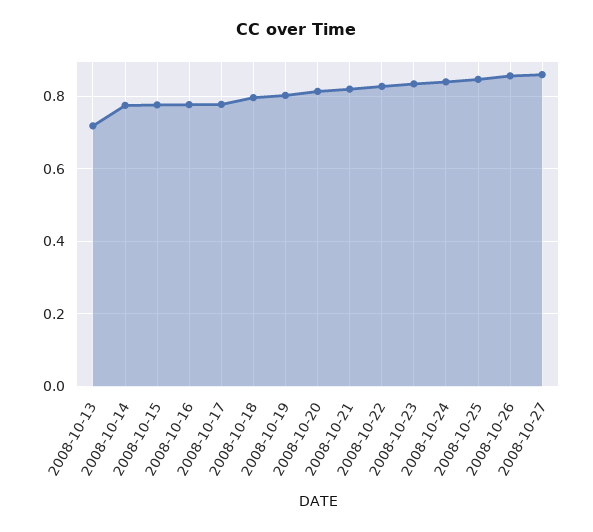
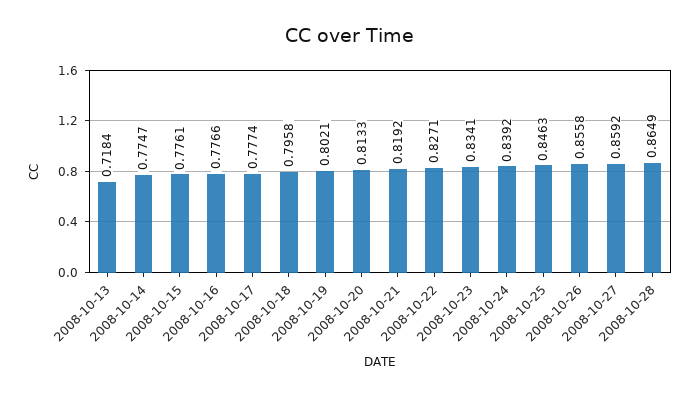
2008-10-28: none -> 0.8649

